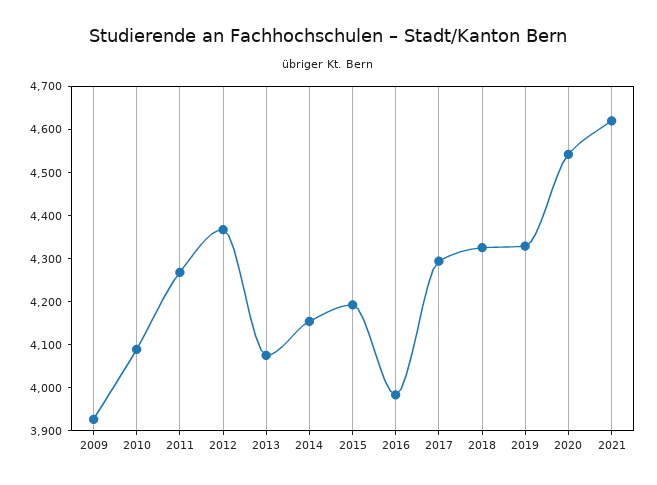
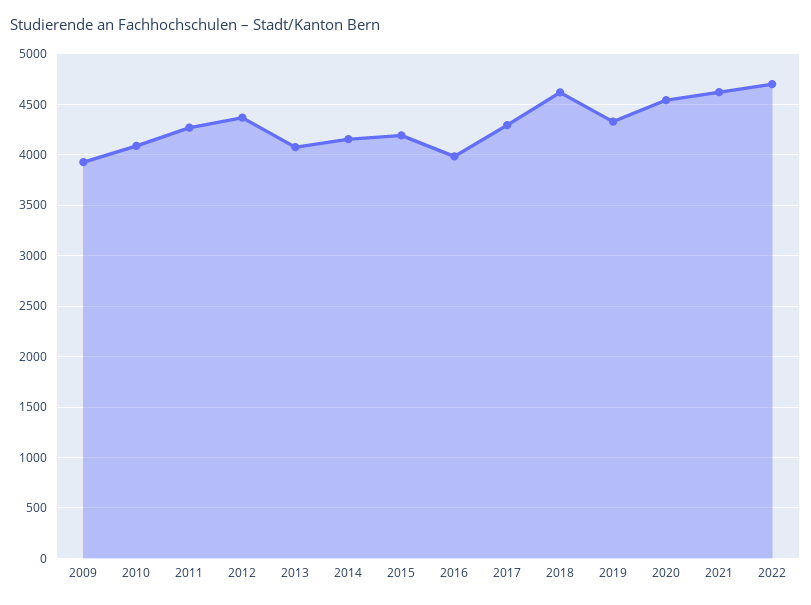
2018: 4320 -> 4600
2022: none -> 4700

